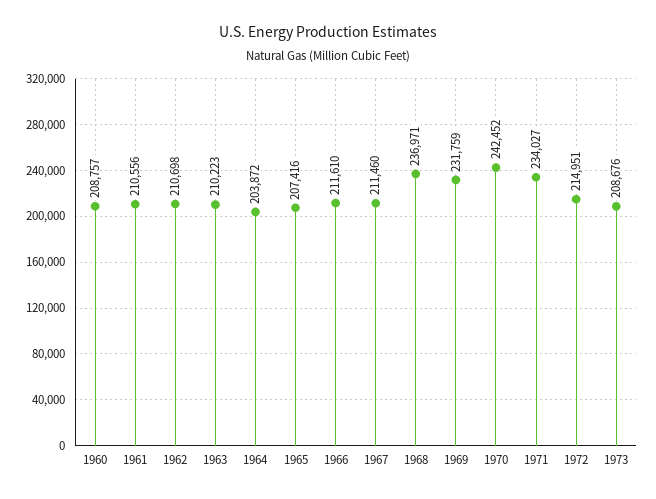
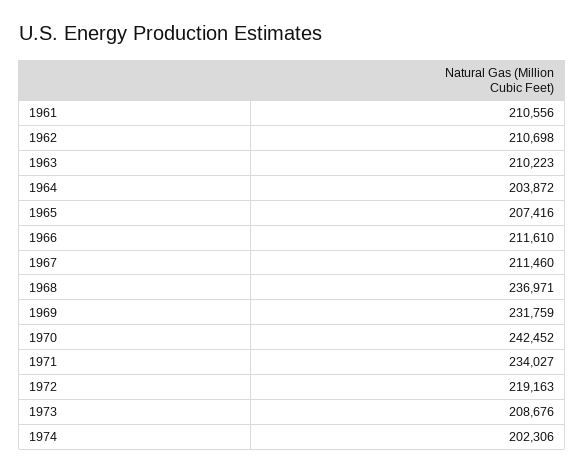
1960: 208757 -> none
1972: 214951 -> 219163
1974: none -> 202306

